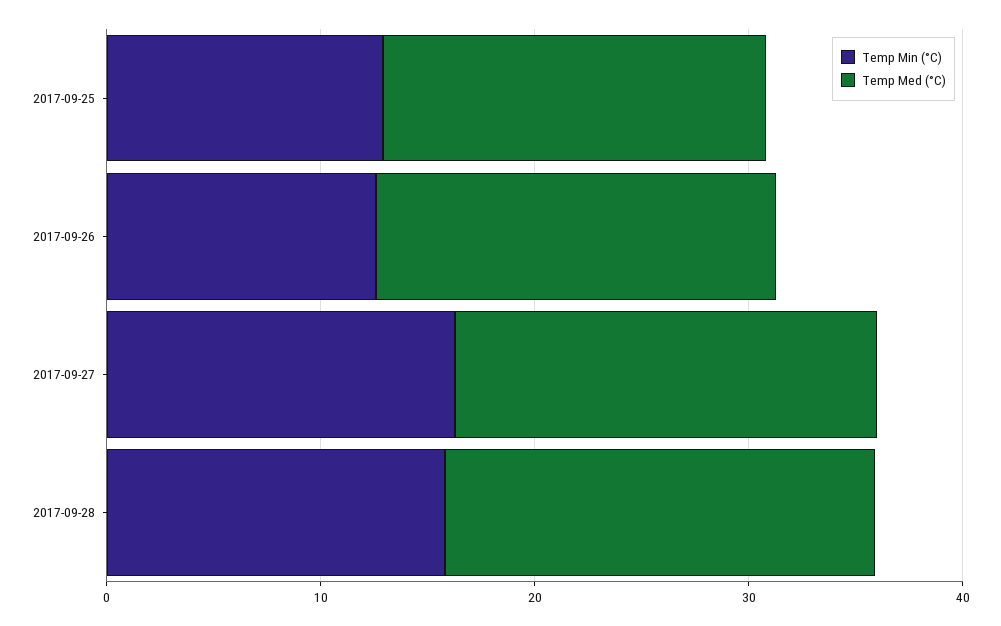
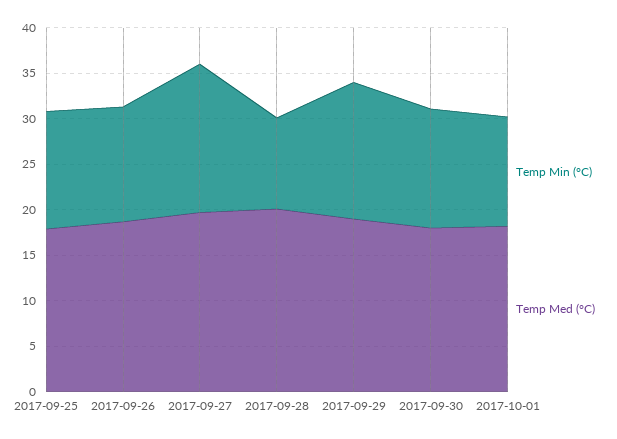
Temp Min (°C), 2017-09-28: 16 -> 10
Temp Min (°C), 2017-09-29: none -> 15
Temp Med (°C), 2017-09-29: none -> 19
Temp Min (°C), 2017-09-30: none -> 13
Temp Med (°C), 2017-09-30: none -> 18
Temp Min (°C), 2017-10-01: none -> 12
Temp Med (°C), 2017-10-01: none -> 18

